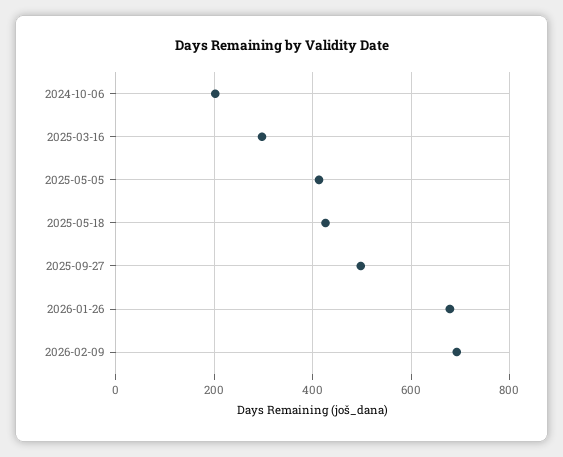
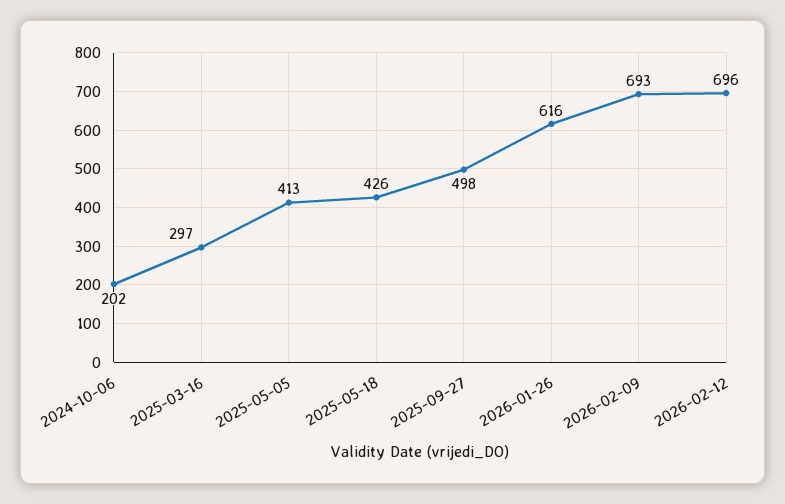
2026-01-26: 680 -> 616
2026-02-12: none -> 696

